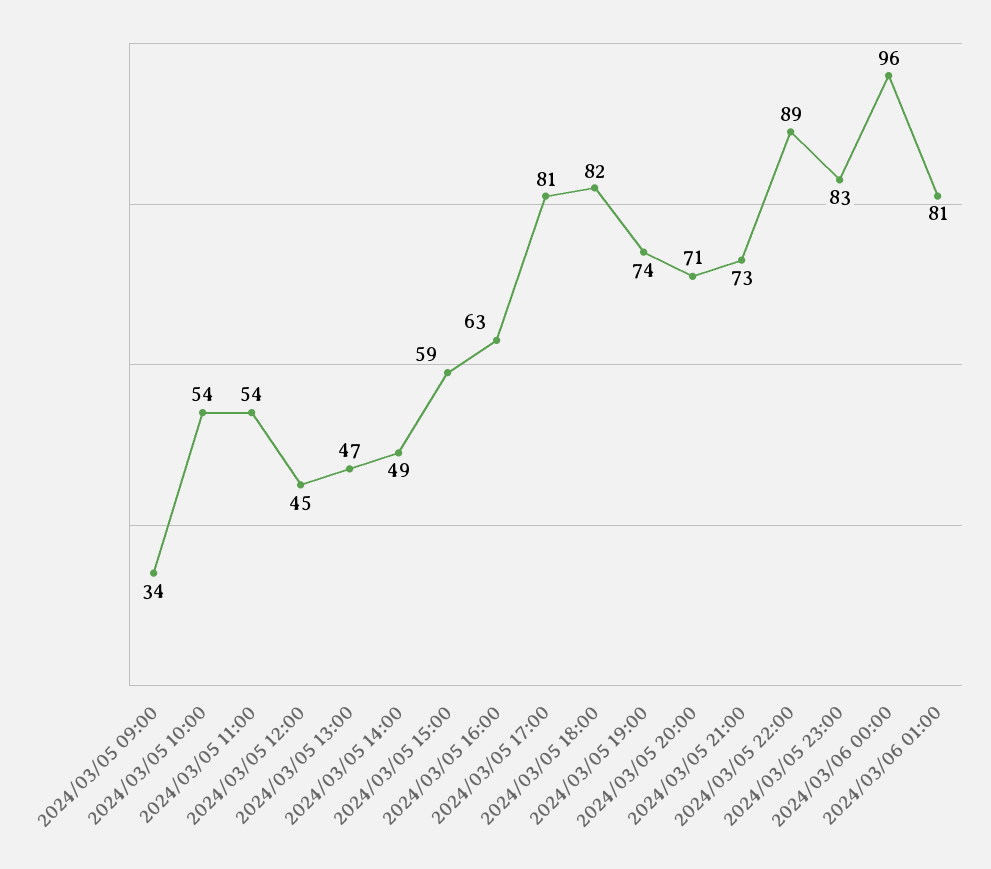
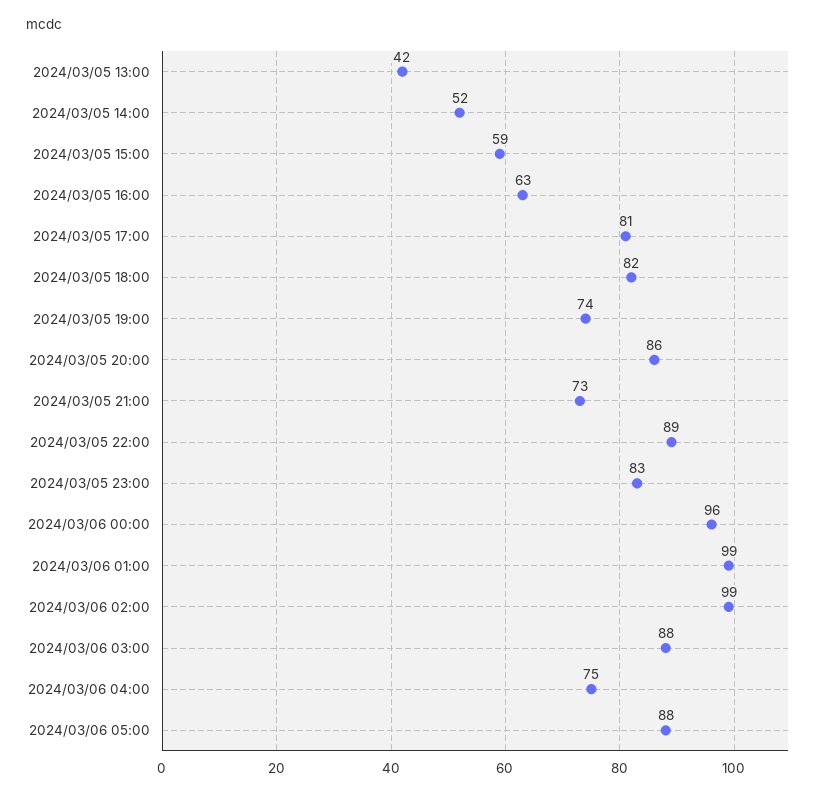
2024/03/05 09:00: 34 -> none
2024/03/05 10:00: 54 -> none
2024/03/05 11:00: 54 -> none
2024/03/05 12:00: 45 -> none
2024/03/05 13:00: 47 -> 42
2024/03/05 14:00: 49 -> 52
2024/03/05 20:00: 71 -> 86
2024/03/06 01:00: 81 -> 99
2024/03/06 02:00: none -> 99
2024/03/06 03:00: none -> 88
2024/03/06 04:00: none -> 75
2024/03/06 05:00: none -> 88

